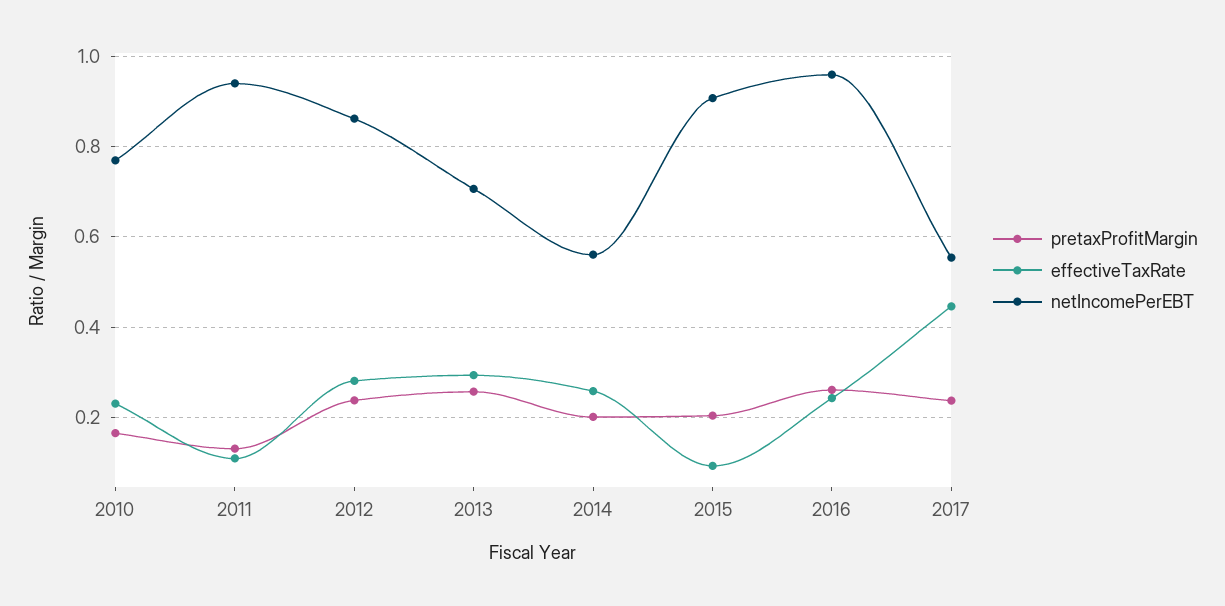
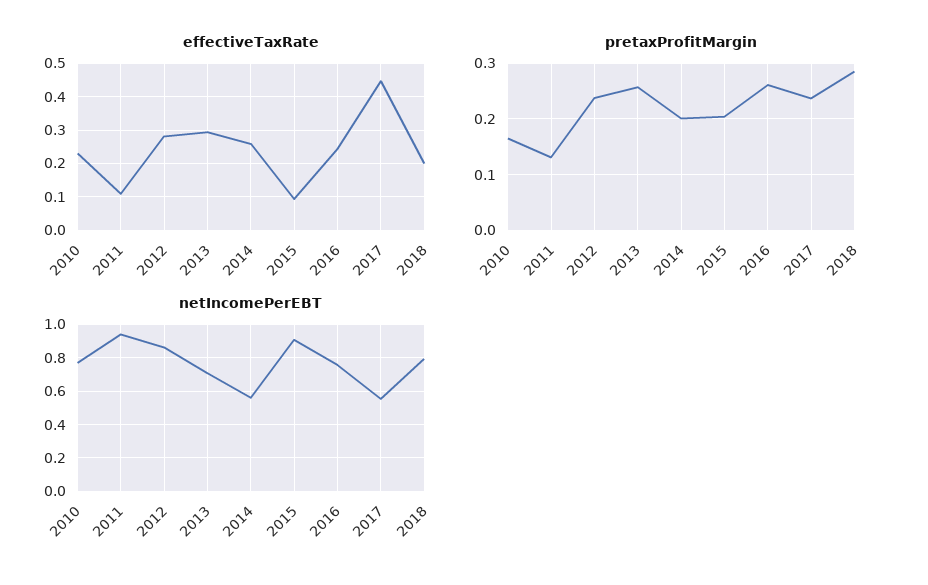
netIncomePerEBT, 2016: 0.96 -> 0.75
effectiveTaxRate, 2018: none -> 0.2
pretaxProfitMargin, 2018: none -> 0.28
netIncomePerEBT, 2018: none -> 0.8

